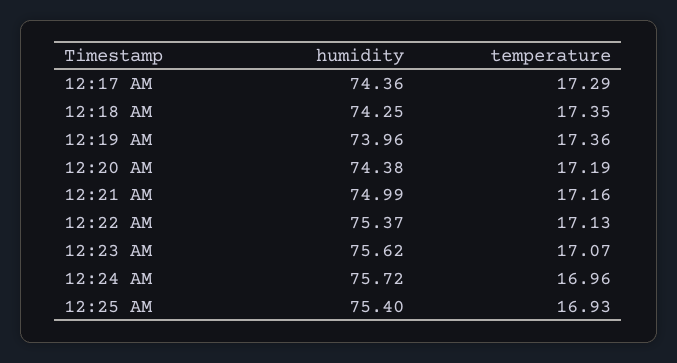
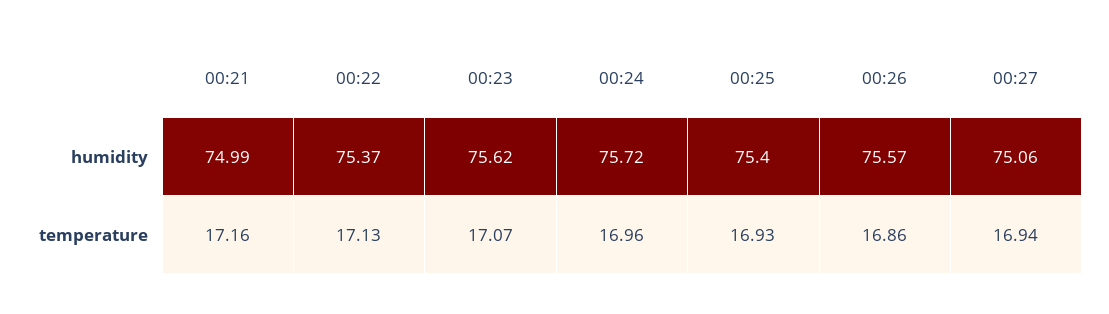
humidity, 12:17 AM: 74.36 -> none
temperature, 12:17 AM: 17.29 -> none
humidity, 12:18 AM: 74.25 -> none
temperature, 12:18 AM: 17.35 -> none
humidity, 12:19 AM: 73.96 -> none
temperature, 12:19 AM: 17.36 -> none
humidity, 12:20 AM: 74.38 -> none
temperature, 12:20 AM: 17.19 -> none
humidity, 00:26: none -> 75.57
humidity, 00:27: none -> 75.06
temperature, 00:26: none -> 16.86
temperature, 00:27: none -> 16.94

